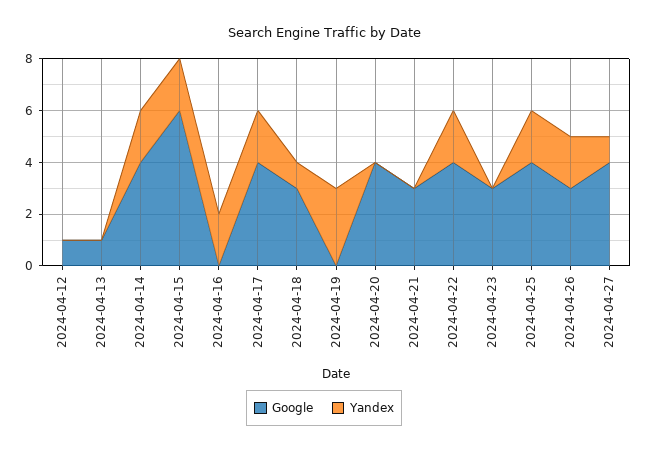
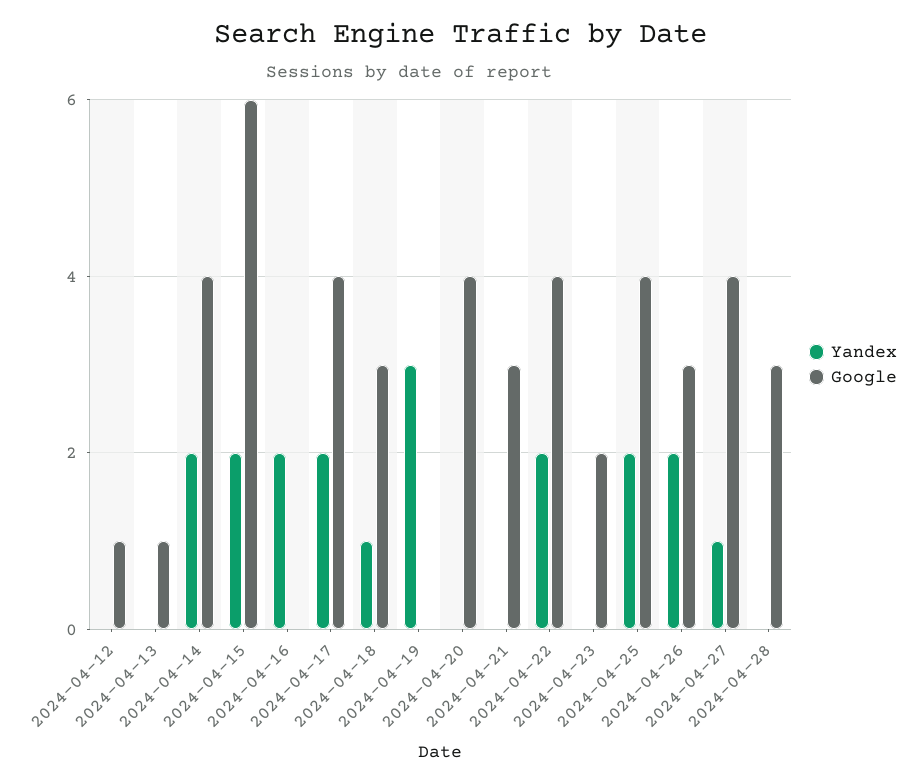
Google, 2024-04-23: 3 -> 2
Yandex, 2024-04-28: none -> 0
Google, 2024-04-28: none -> 3

